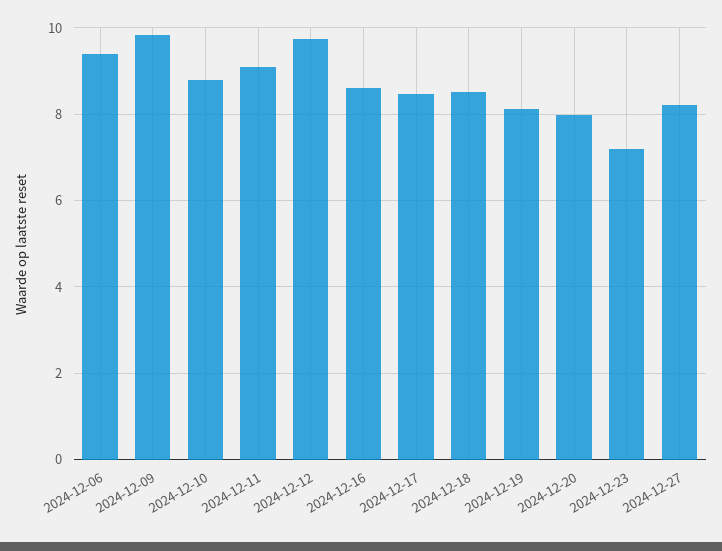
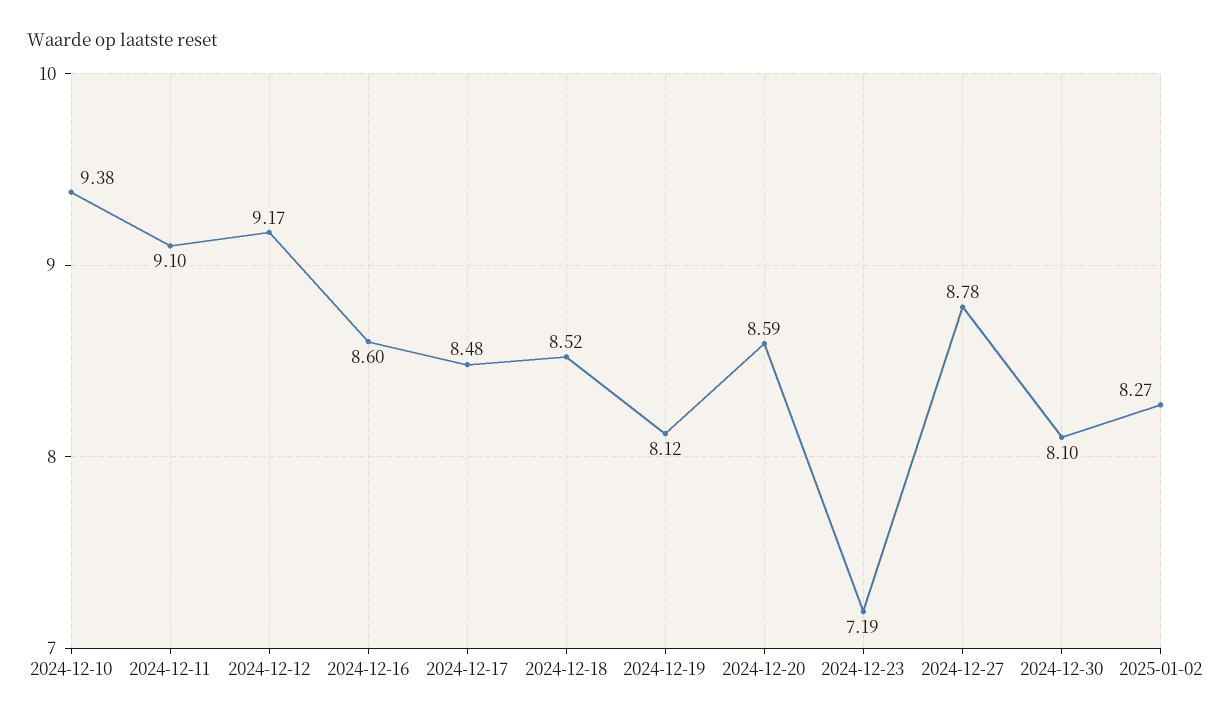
2024-12-06: 9.4 -> none
2024-12-09: 9.8 -> none
2024-12-10: 8.8 -> 9.38
2024-12-12: 9.8 -> 9.17
2024-12-20: 8 -> 8.59
2024-12-27: 8.2 -> 8.78
2024-12-30: none -> 8.1
2025-01-02: none -> 8.27

